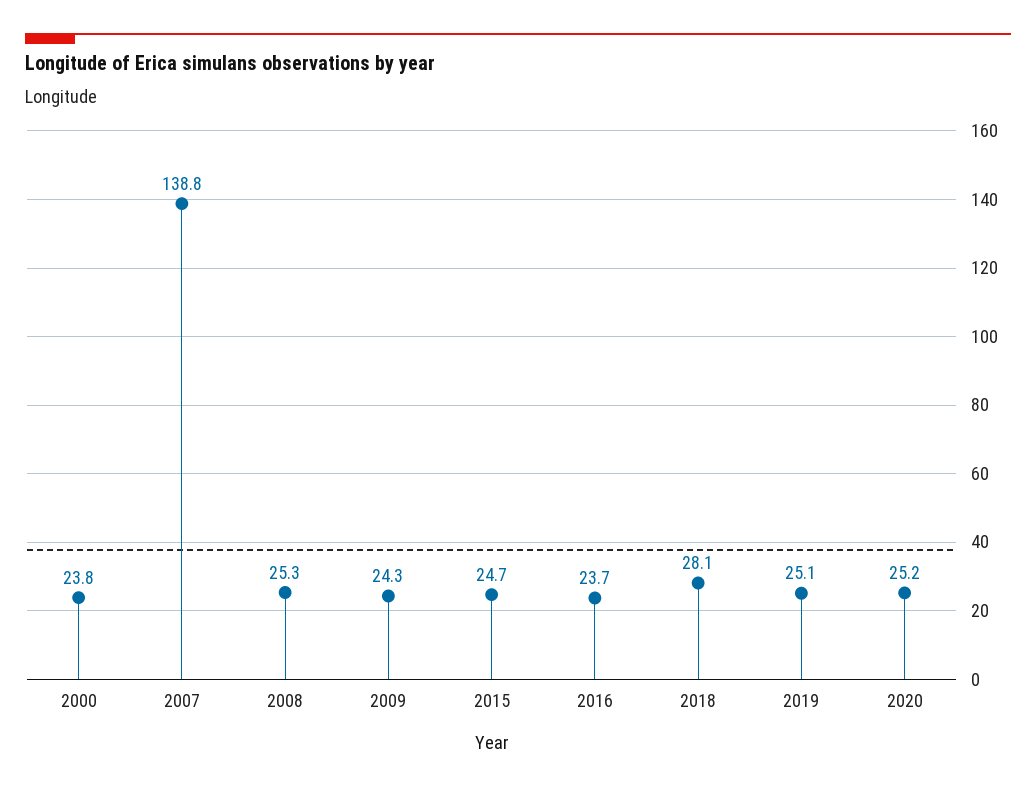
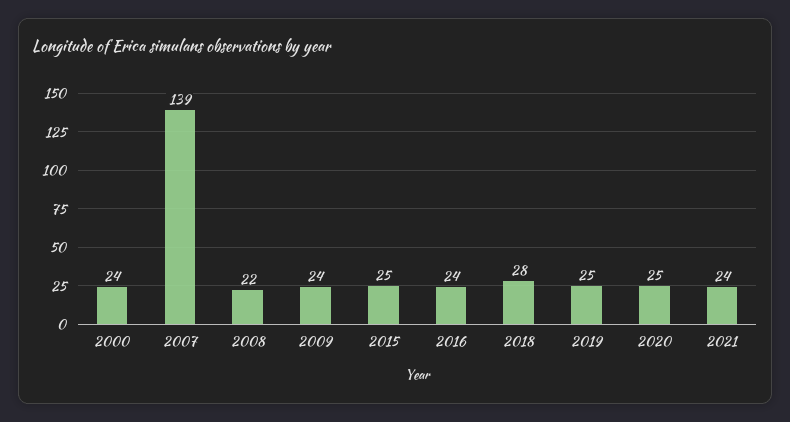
2008: 25.3 -> 22
2021: none -> 24

